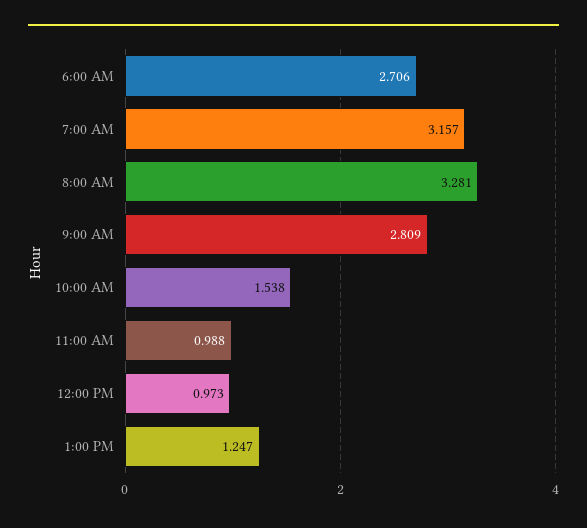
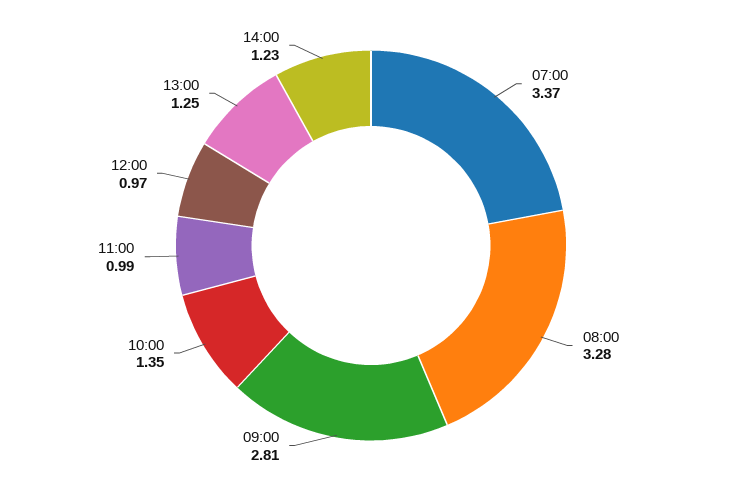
6:00 AM: 2.706 -> none
7:00 AM: 3.157 -> 3.37
10:00 AM: 1.538 -> 1.35
14:00: none -> 1.23

